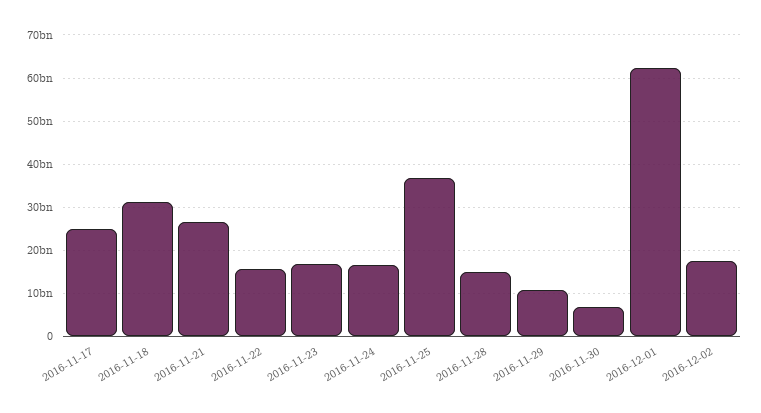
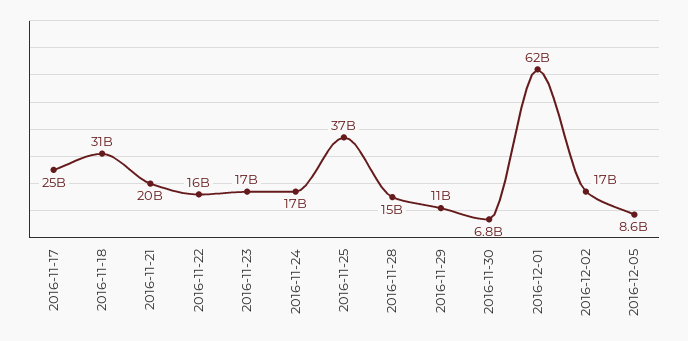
2016-11-21: 26000000000 -> 20000000000
2016-12-05: none -> 8600000000

